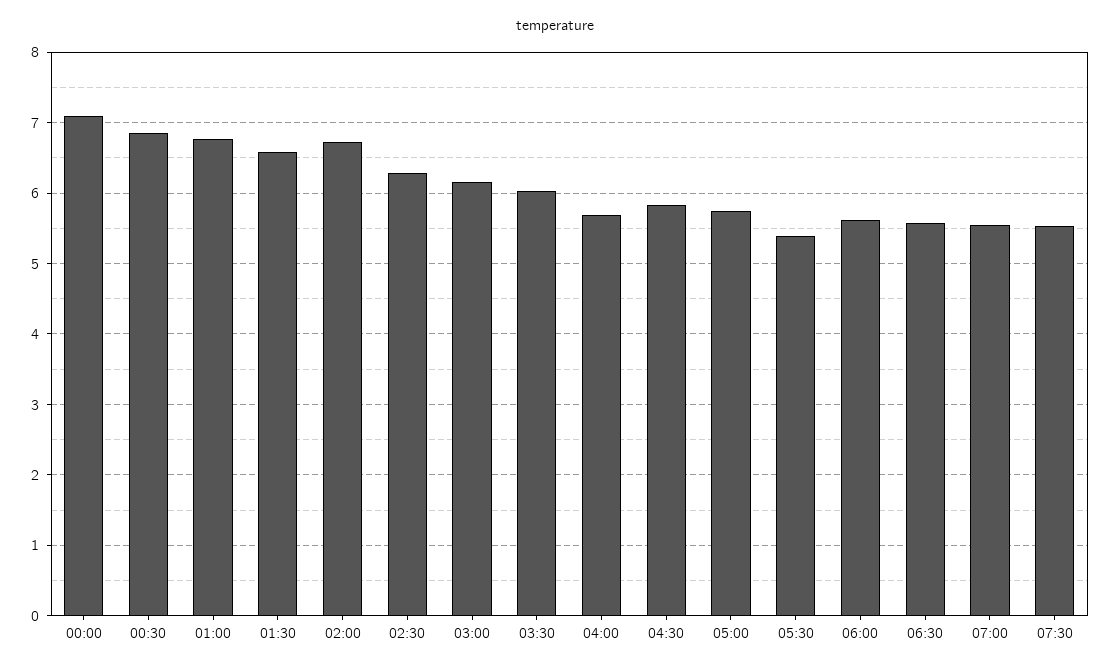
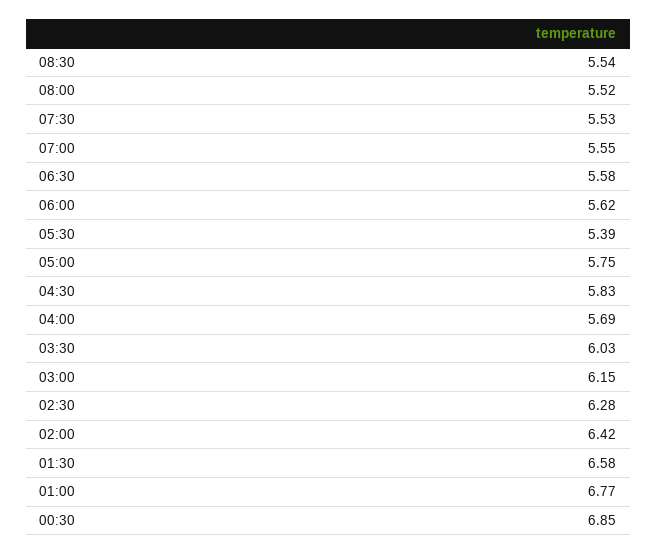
00:00: 7.1 -> none
02:00: 6.7 -> 6.42
08:30: none -> 5.54
08:00: none -> 5.52

